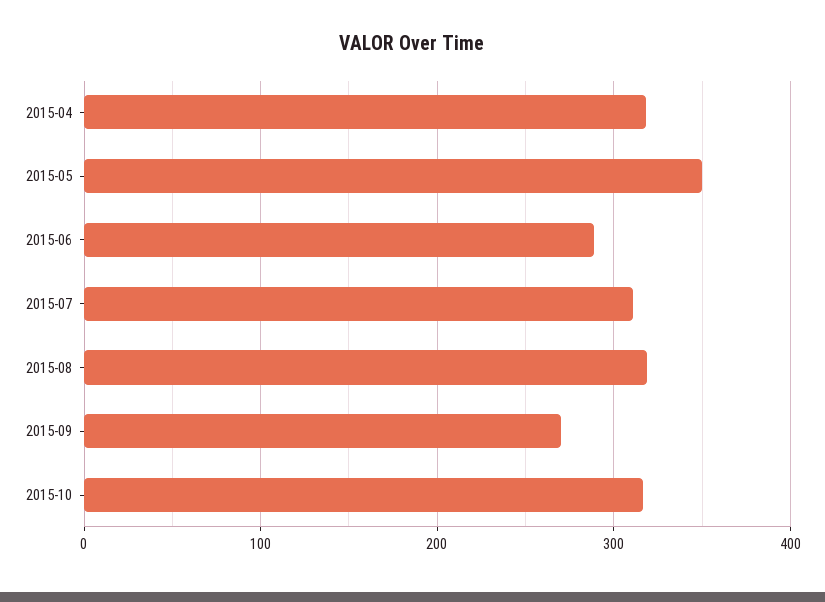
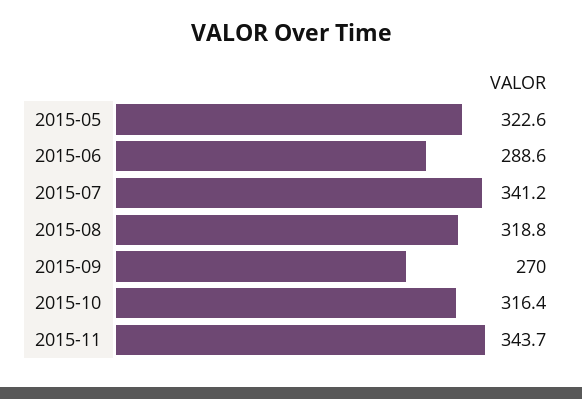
2015-04: 320 -> none
2015-05: 350 -> 322.6
2015-07: 310 -> 341.2
2015-11: none -> 343.7

